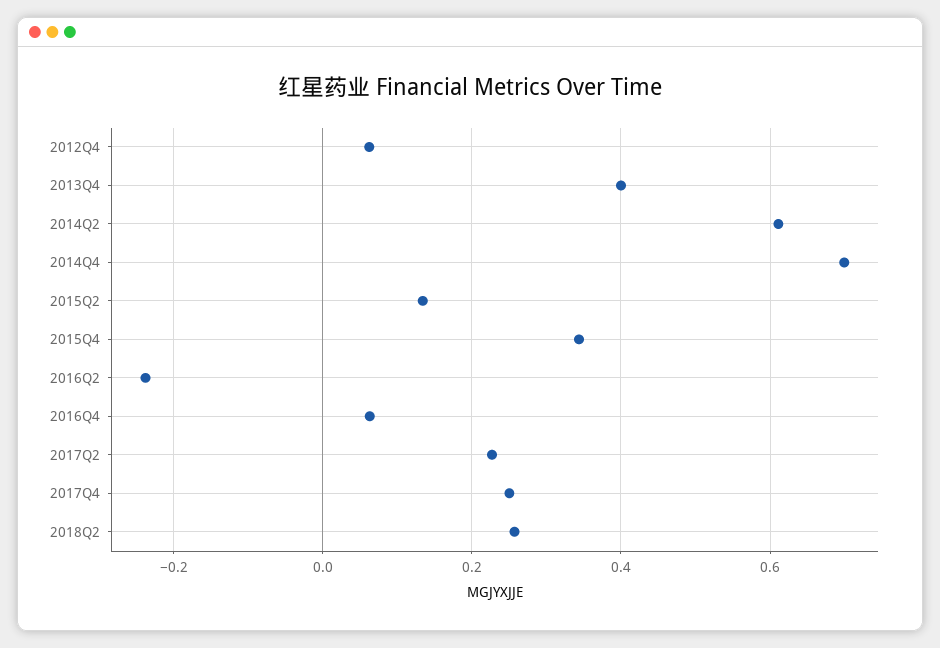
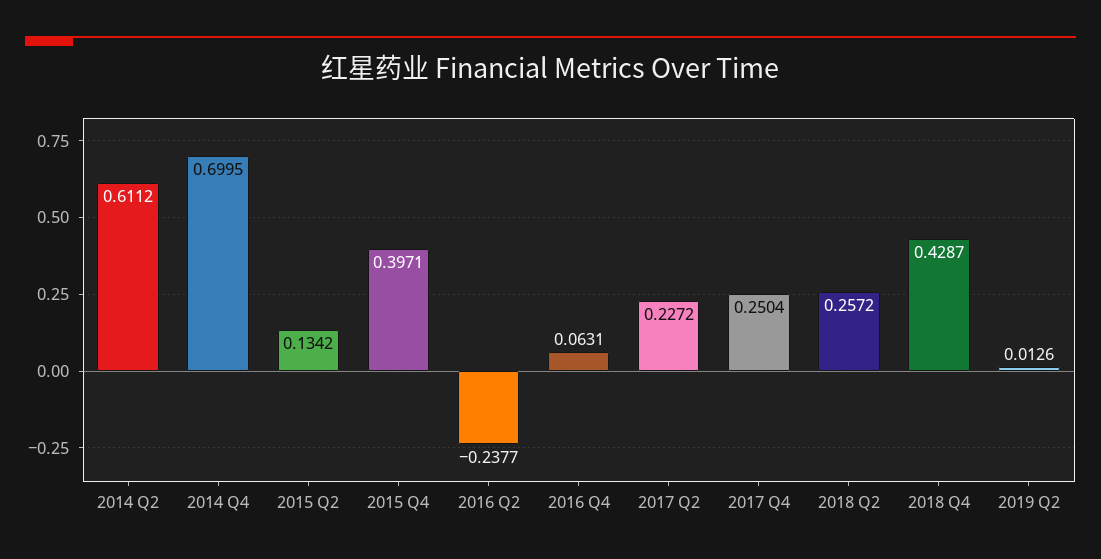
2012Q4: 0.06 -> none
2013Q4: 0.4 -> none
2015Q4: 0.34 -> 0.3971
2018 Q4: none -> 0.4287
2019 Q2: none -> 0.0126

